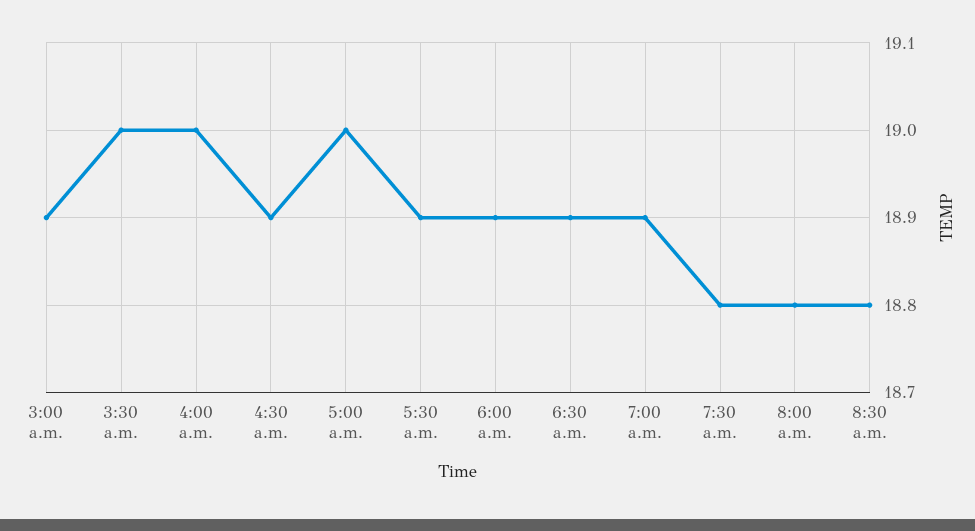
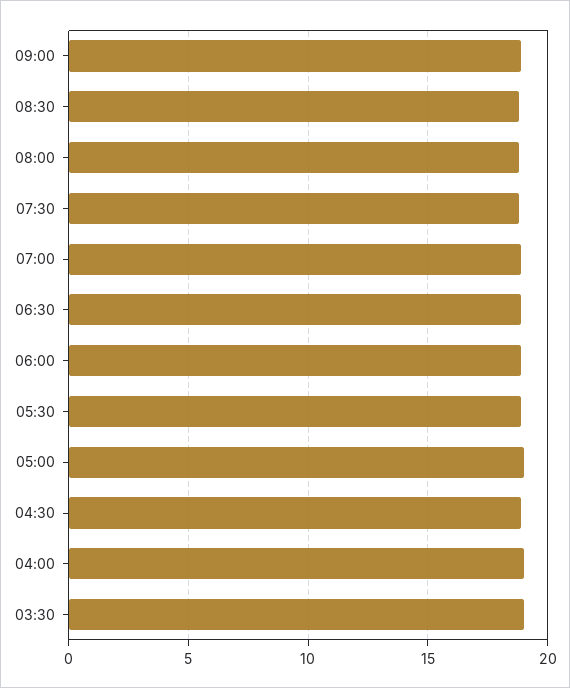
3:00 a.m.: 18.9 -> none
09:00: none -> 19

